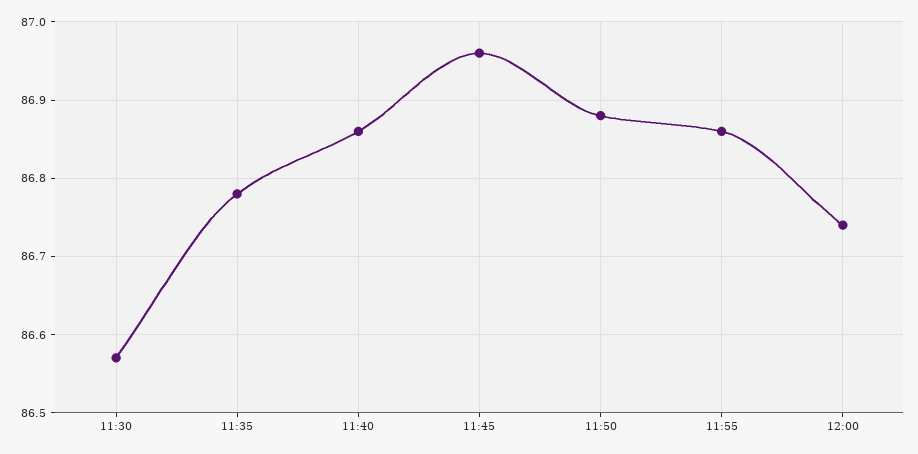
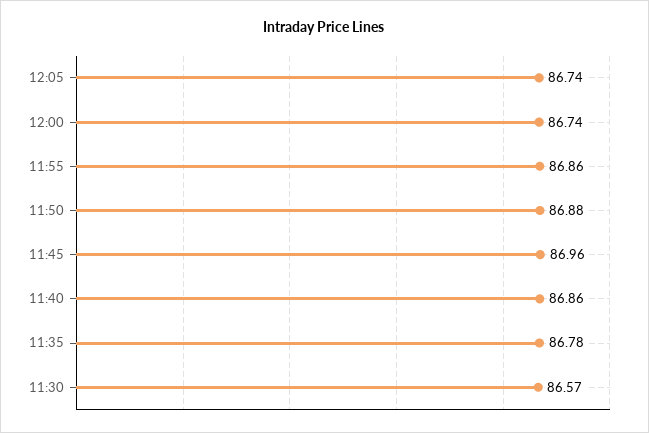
12:05: none -> 86.74

